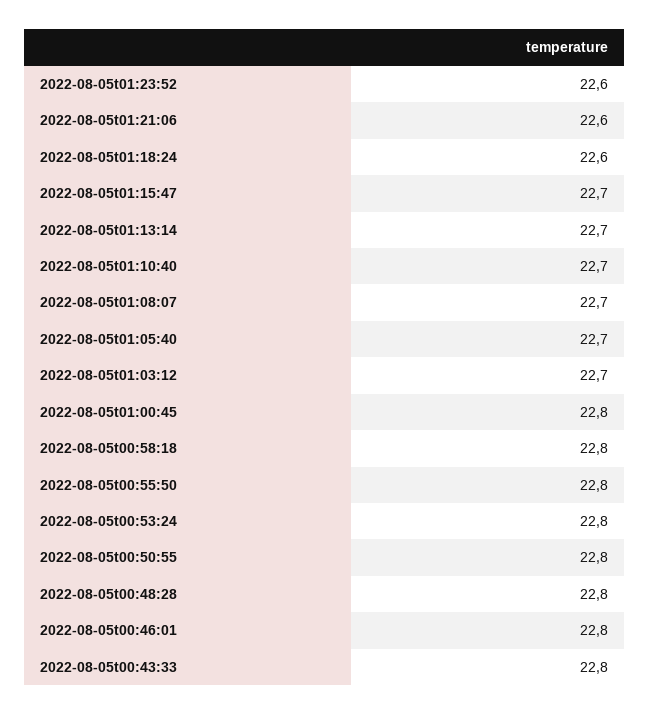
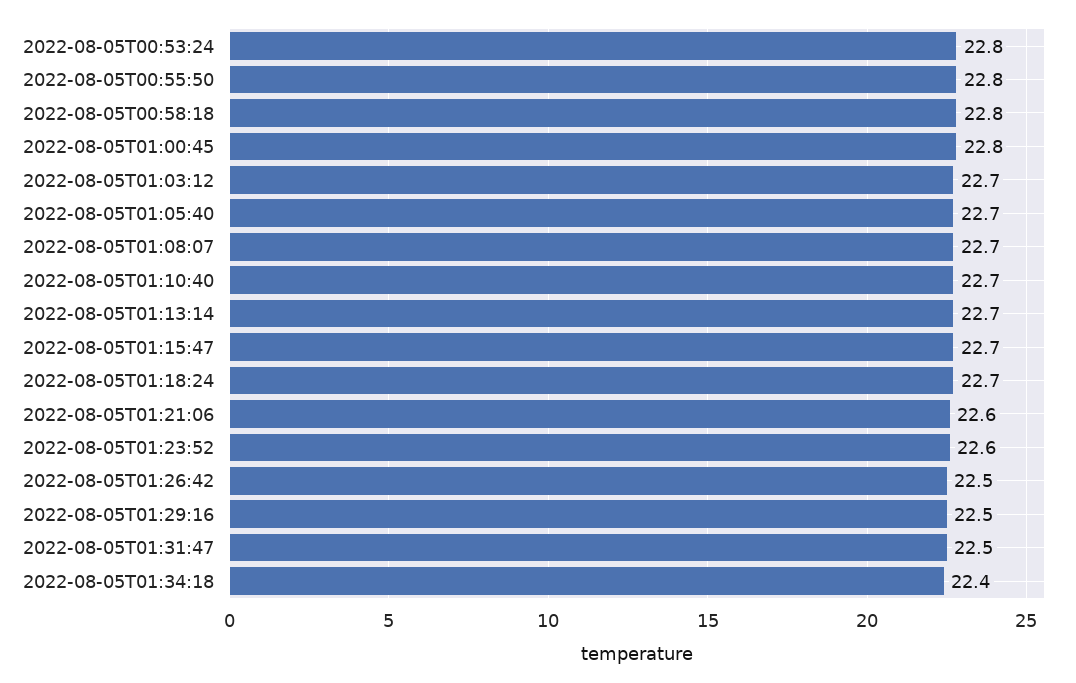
2022-08-05t01:18:24: 22.6 -> 22.7
2022-08-05t00:50:55: 22.8 -> none
2022-08-05t00:48:28: 22.8 -> none
2022-08-05t00:46:01: 22.8 -> none
2022-08-05t00:43:33: 22.8 -> none
2022-08-05T01:26:42: none -> 22.5
2022-08-05T01:29:16: none -> 22.5
2022-08-05T01:31:47: none -> 22.5
2022-08-05T01:34:18: none -> 22.4

